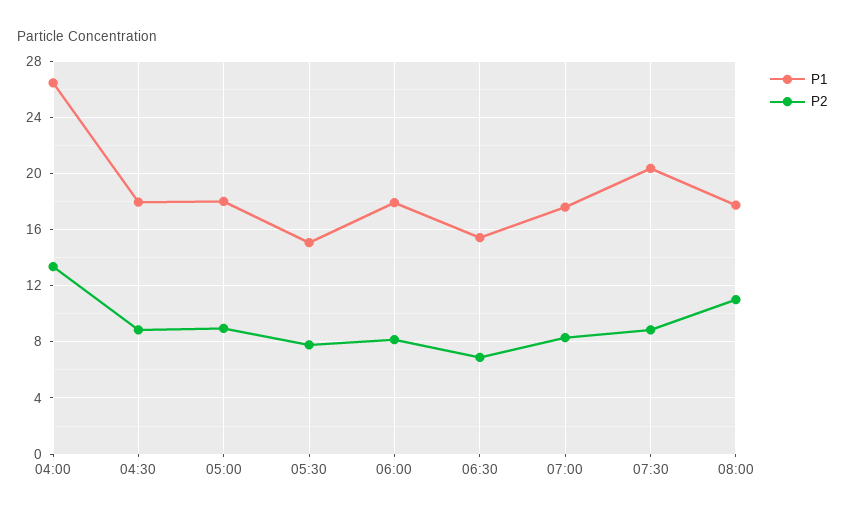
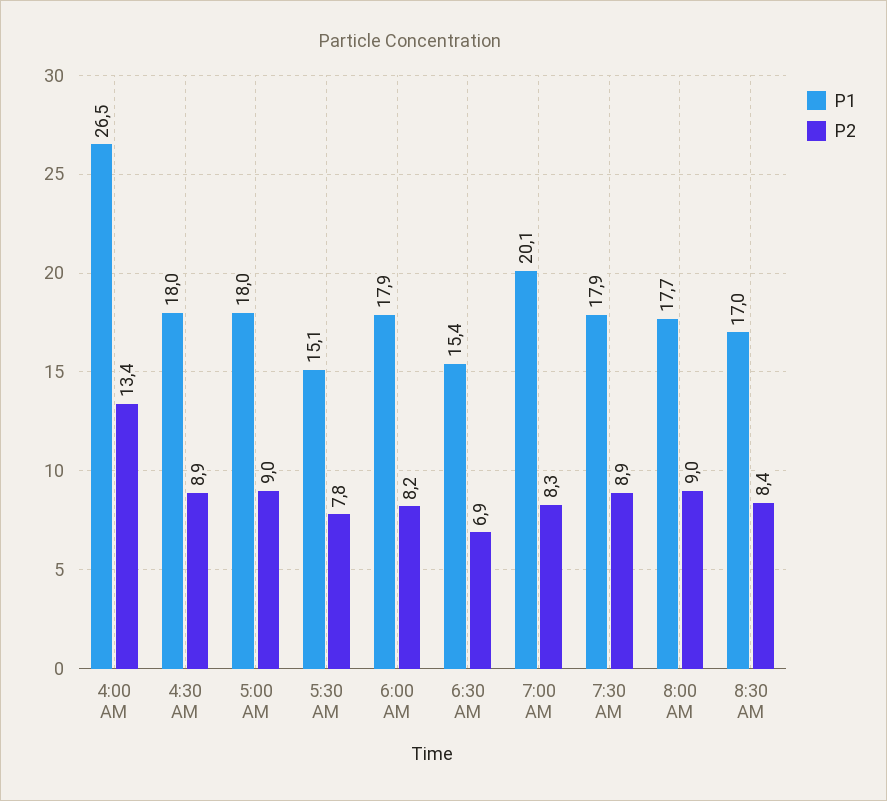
P1, 07:00: 17.5 -> 20.1
P1, 07:30: 20.5 -> 17.9
P2, 08:00: 11 -> 9
P1, 8:30 AM: none -> 17
P2, 8:30 AM: none -> 8.4

